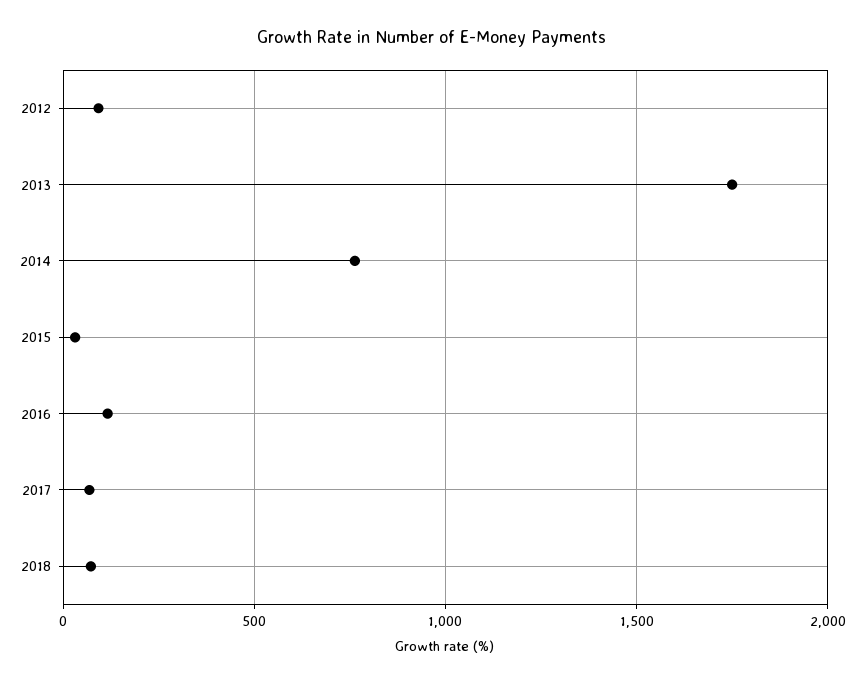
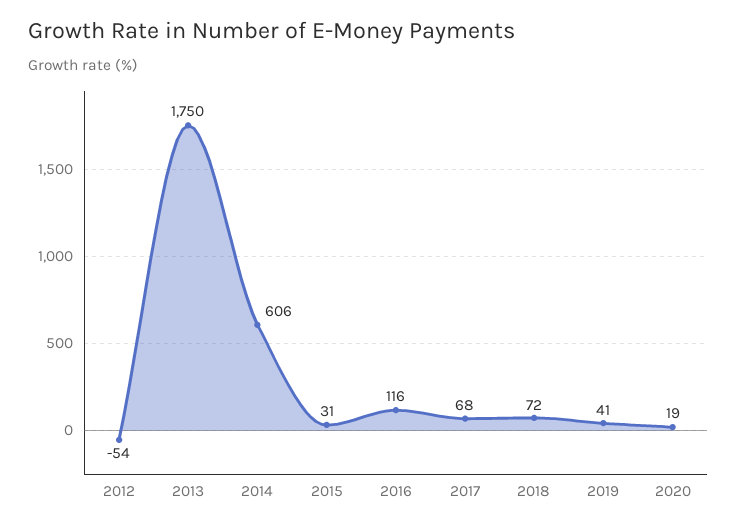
2012: 100 -> -54
2014: 750 -> 606
2019: none -> 41
2020: none -> 19

